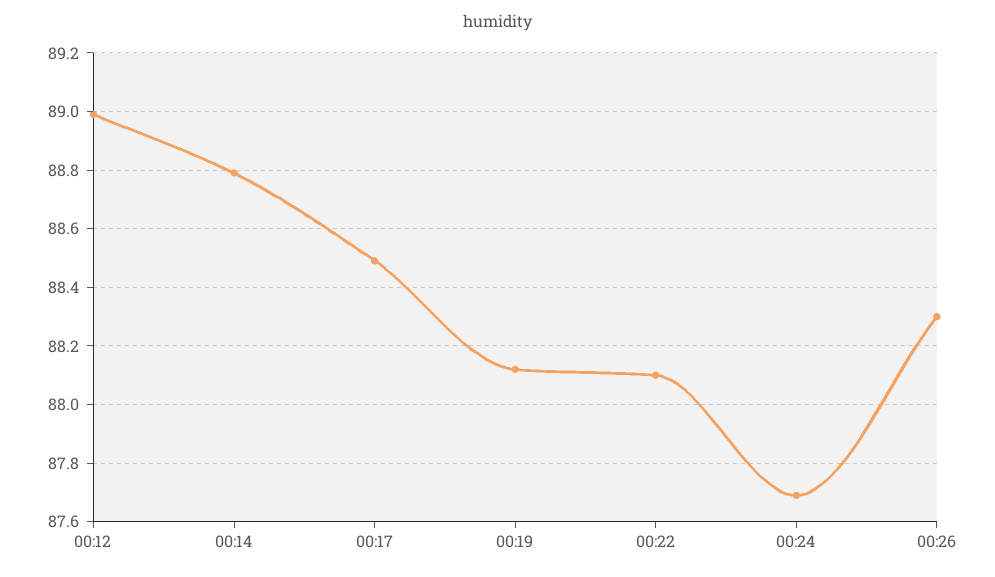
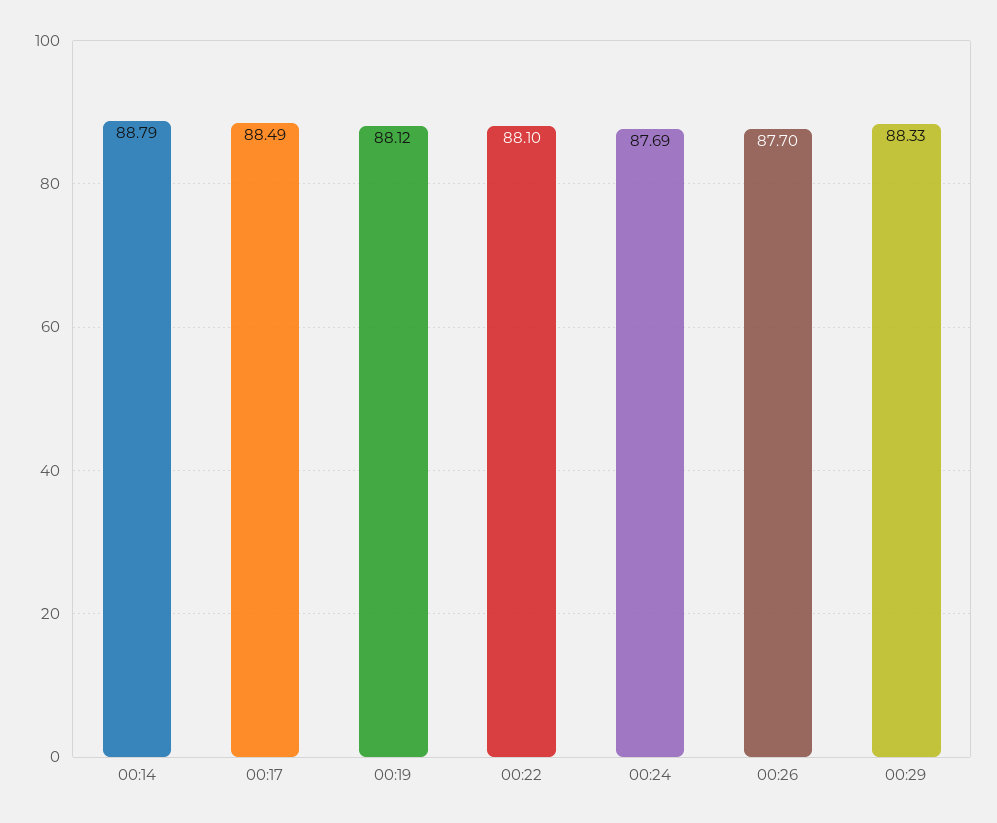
00:12: 89 -> none
00:26: 88.3 -> 87.7
00:29: none -> 88.33

